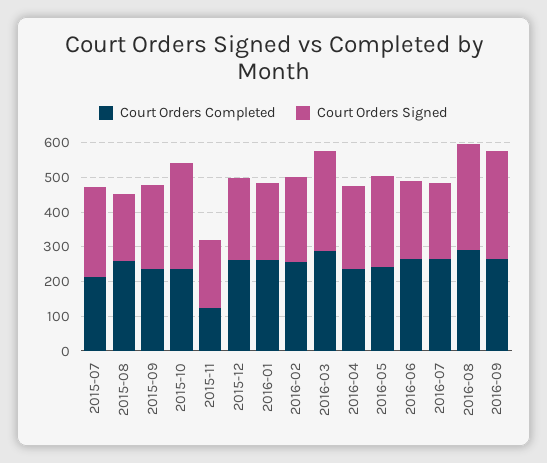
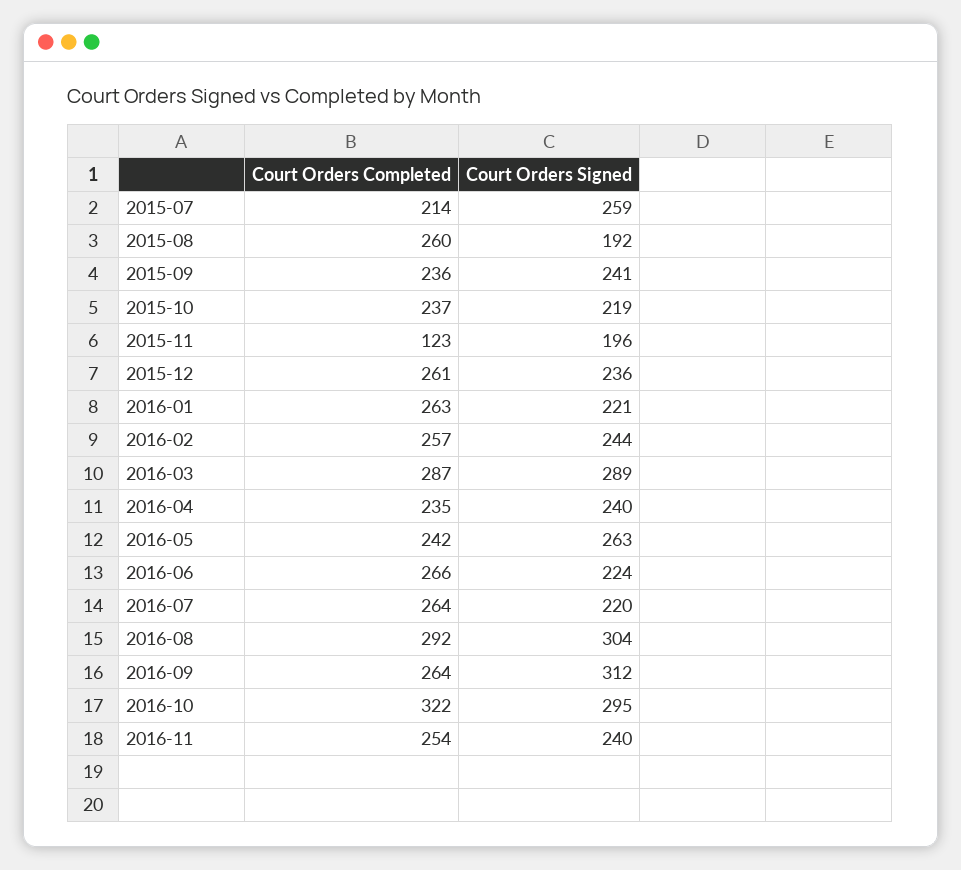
Court Orders Signed, 2015-10: 300 -> 219
Court Orders Completed, 2016-10: none -> 322
Court Orders Signed, 2016-10: none -> 295
Court Orders Completed, 2016-11: none -> 254
Court Orders Signed, 2016-11: none -> 240

